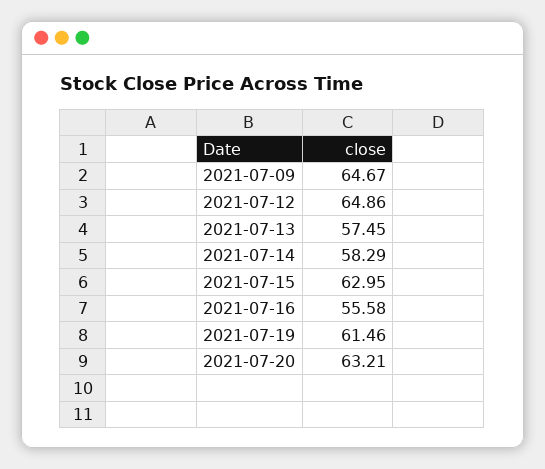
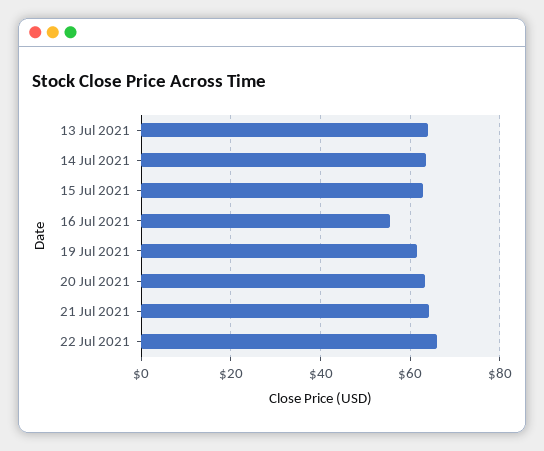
2021-07-09: 64.67 -> none
2021-07-12: 64.86 -> none
2021-07-13: 57.45 -> 64
2021-07-14: 58.29 -> 64
21 Jul 2021: none -> 64
22 Jul 2021: none -> 66

